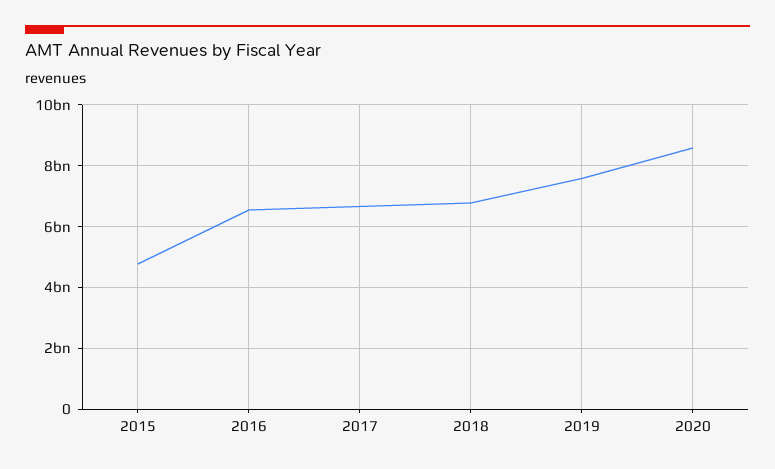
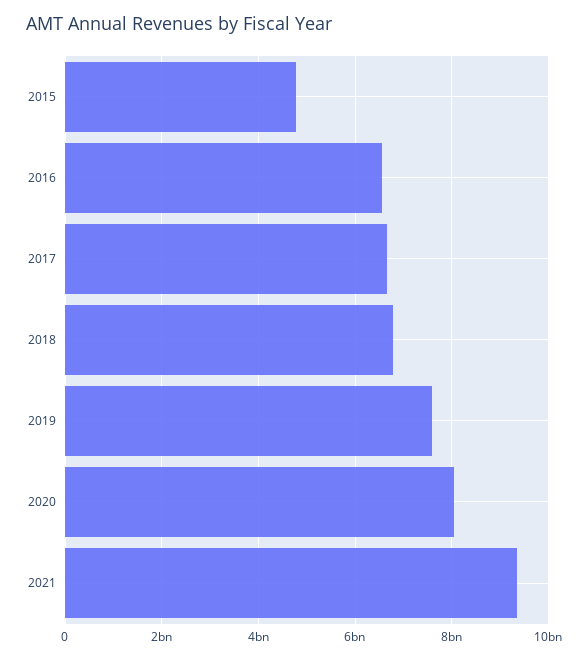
2020: 8600000000 -> 8000000000
2021: none -> 9400000000

